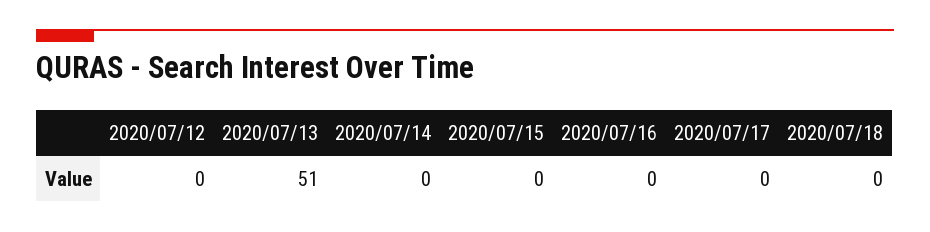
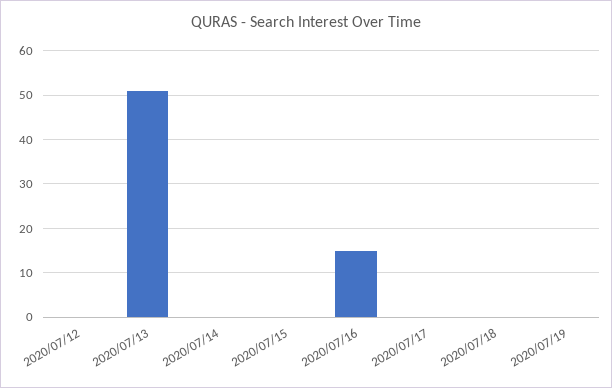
2020/07/16: 0 -> 15
2020/07/19: none -> 0

